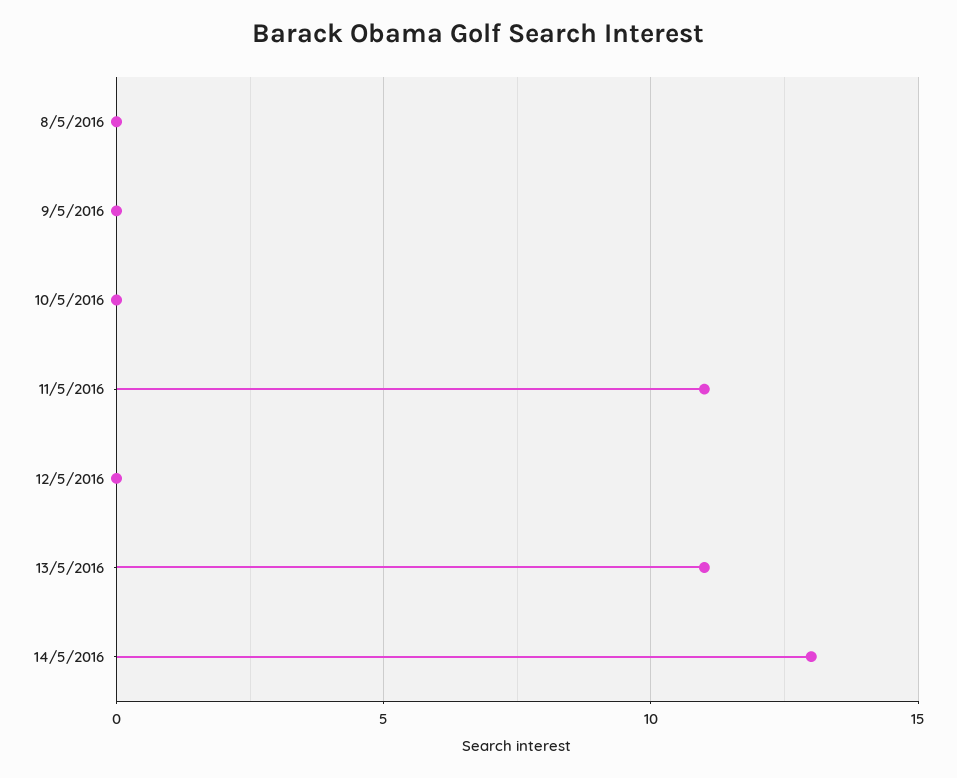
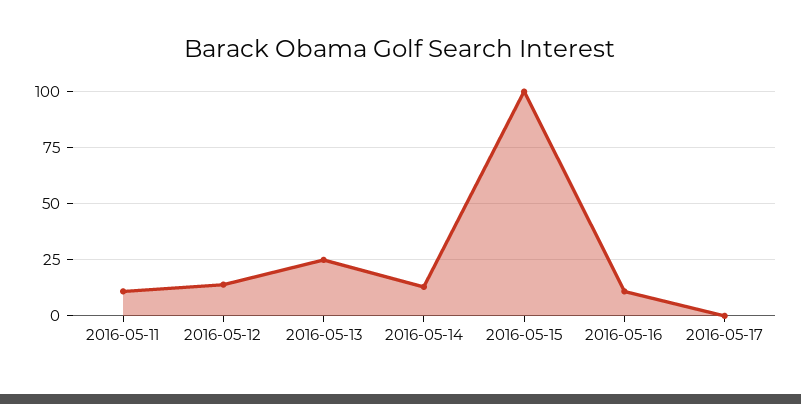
8/5/2016: 0 -> none
9/5/2016: 0 -> none
10/5/2016: 0 -> none
12/5/2016: 0 -> 15
13/5/2016: 11 -> 25
2016-05-15: none -> 100
2016-05-16: none -> 10
2016-05-17: none -> 0

